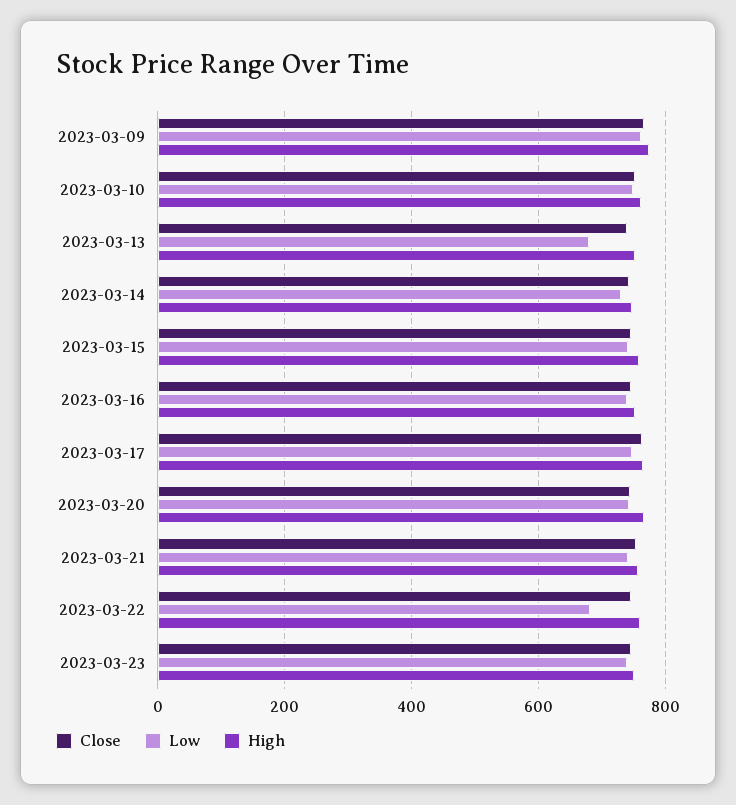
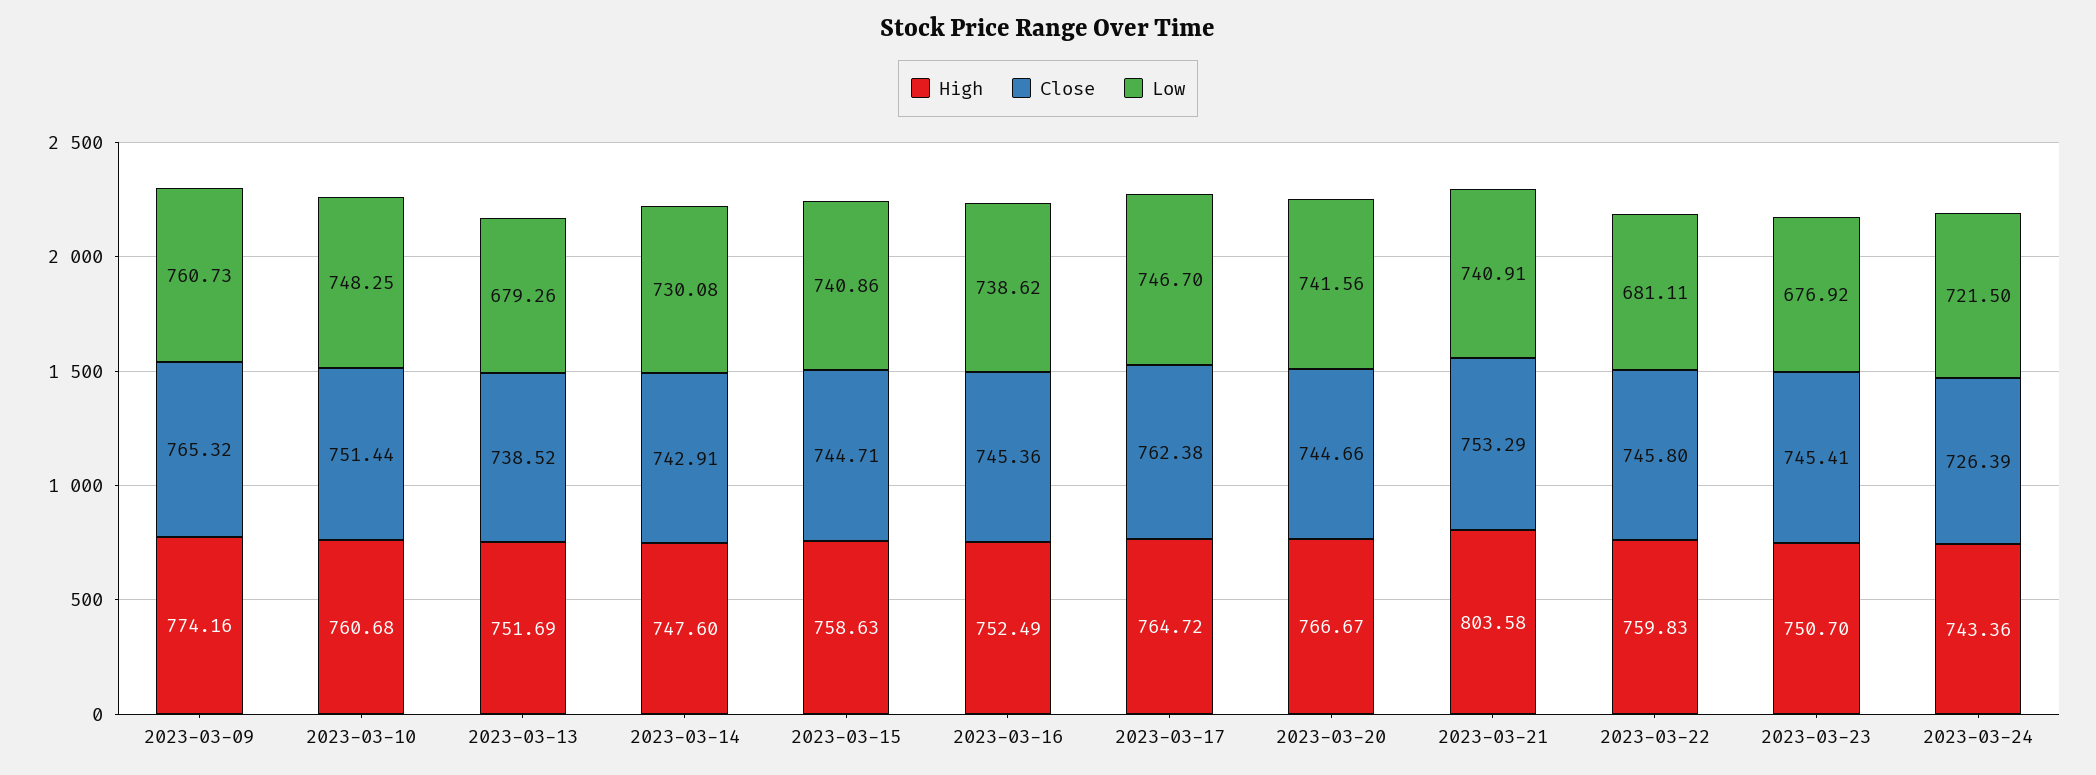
High, 2023-03-21: 760 -> 803.58
Low, 2023-03-23: 740 -> 676.92
High, 2023-03-24: none -> 743.36
Close, 2023-03-24: none -> 726.39
Low, 2023-03-24: none -> 721.5

